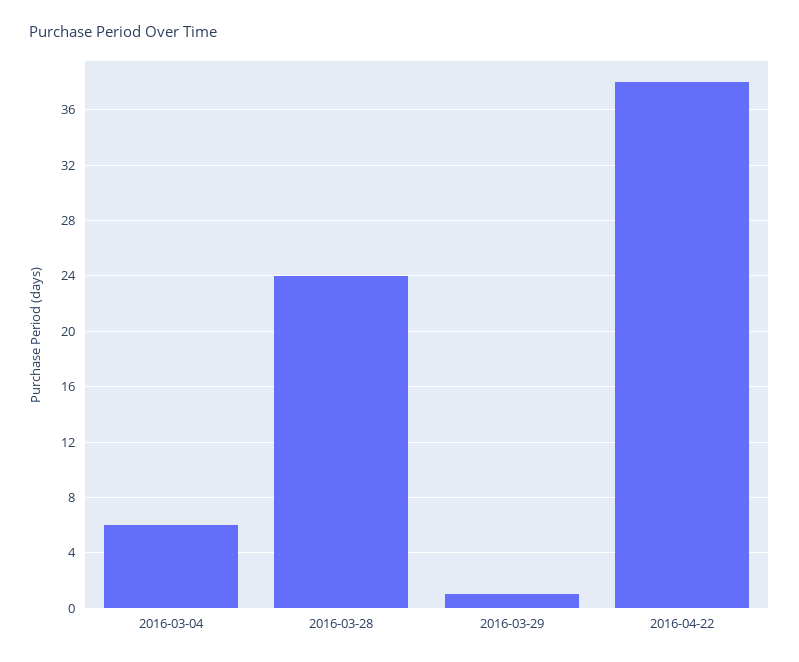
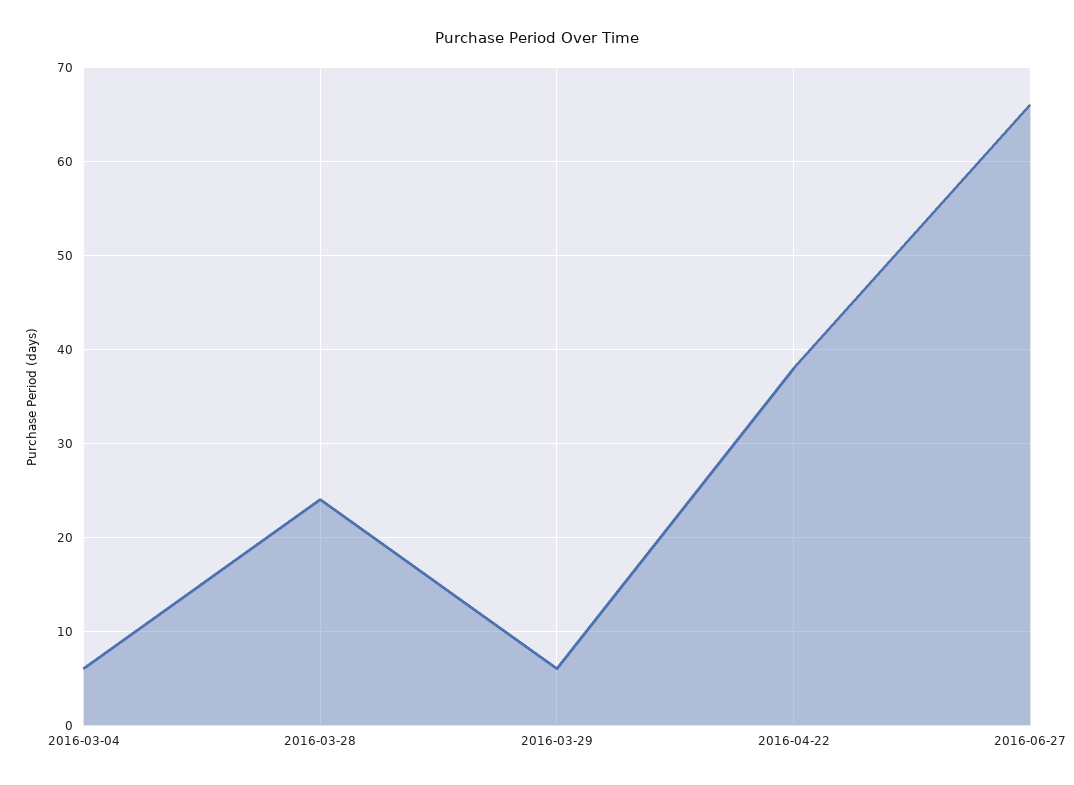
2016-03-29: 1 -> 6
2016-06-27: none -> 66

